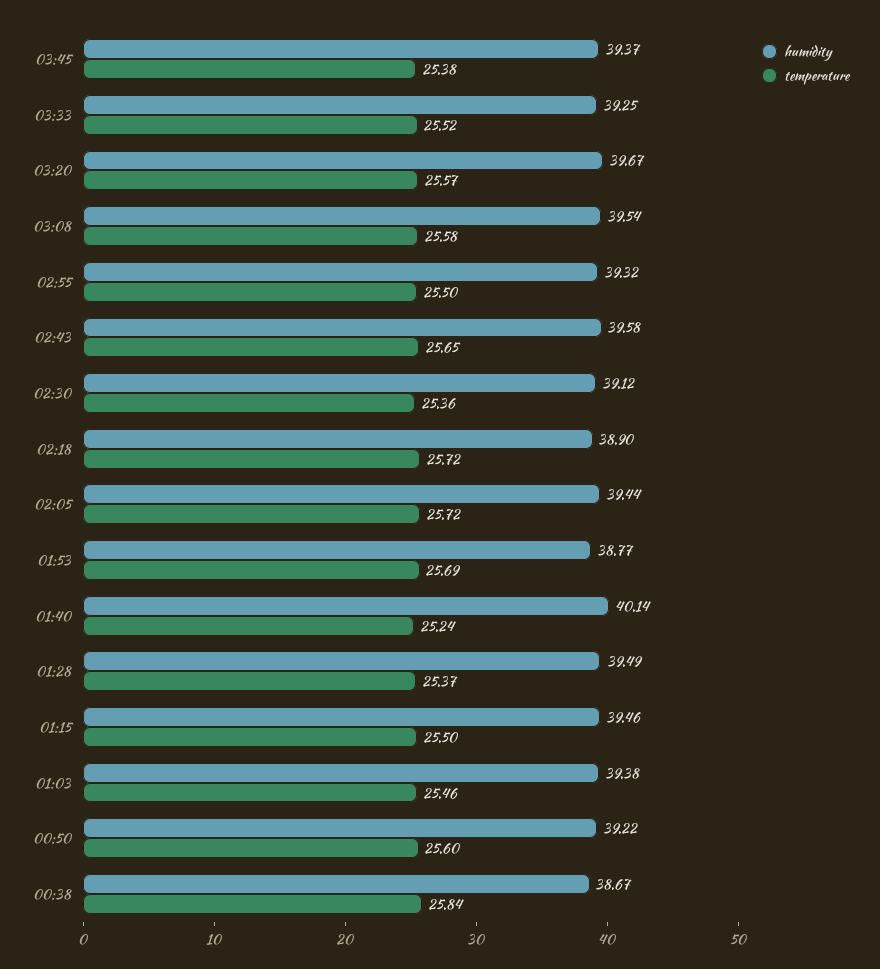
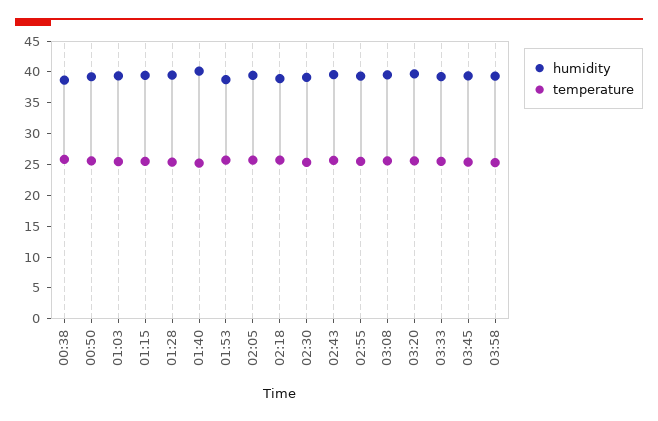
humidity, 03:58: none -> 40
temperature, 03:58: none -> 25

